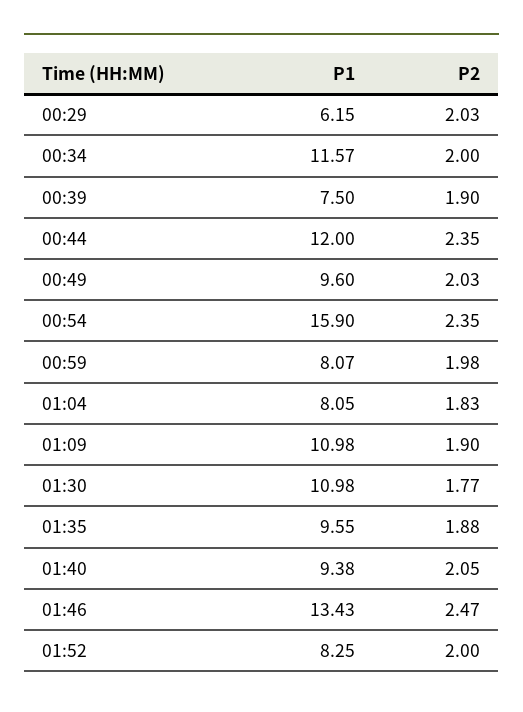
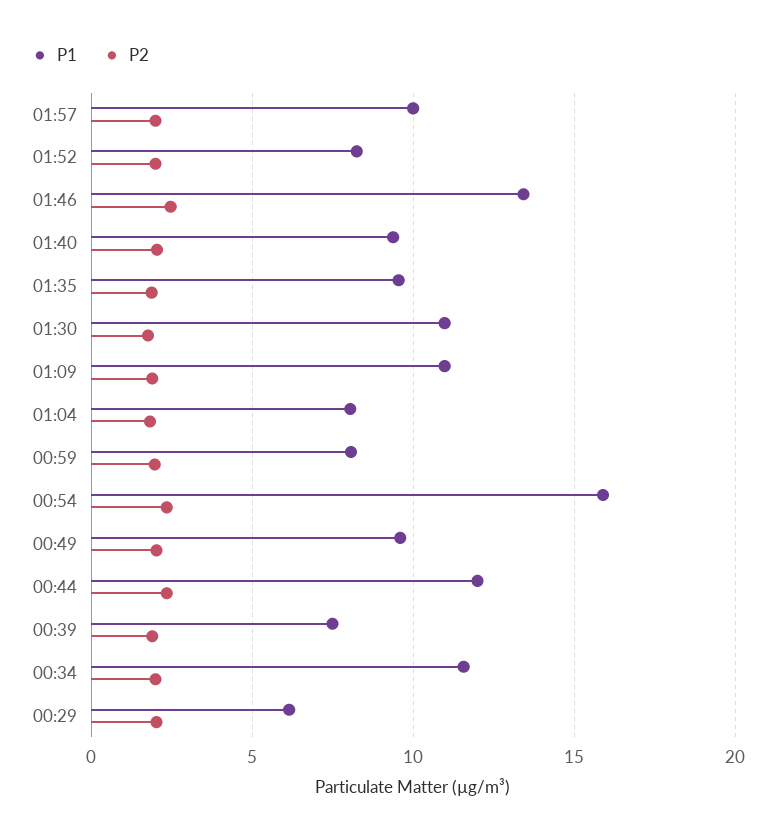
P1, 01:57: none -> 10
P2, 01:57: none -> 2

